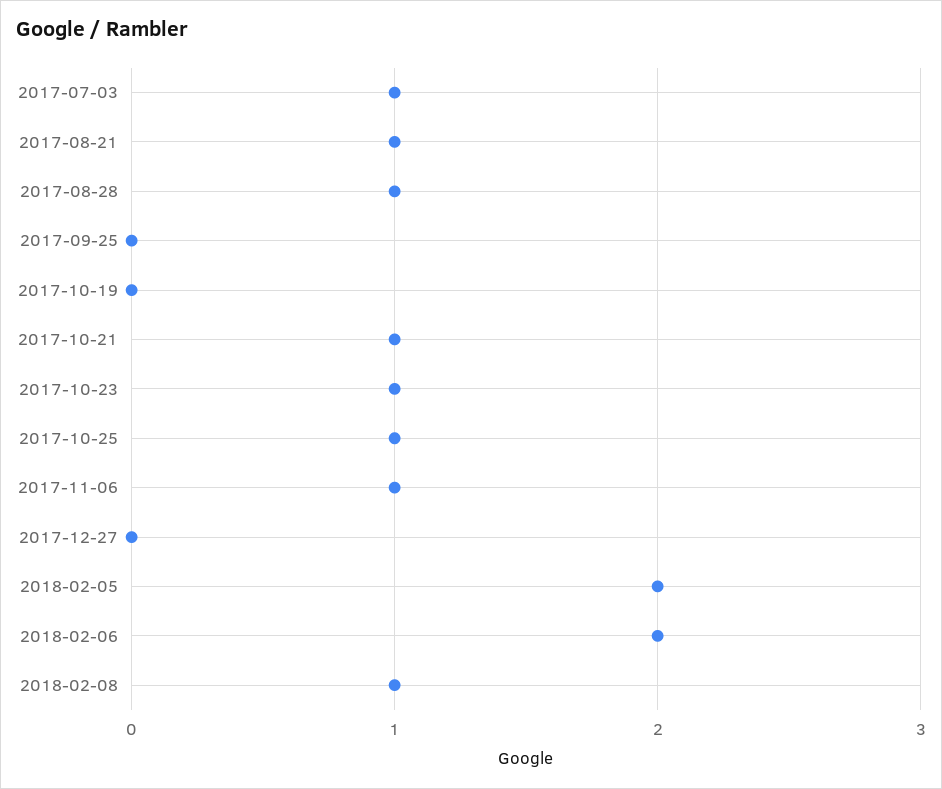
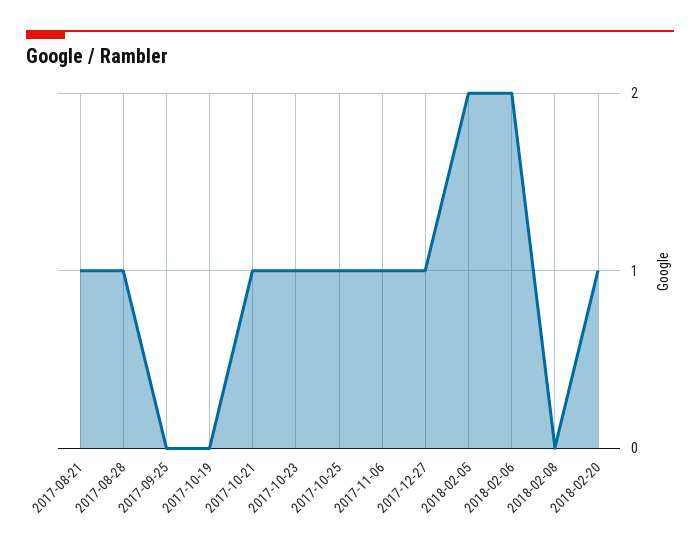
2017-07-03: 1 -> none
2017-12-27: 0 -> 1
2018-02-08: 1 -> 0
2018-02-20: none -> 1

